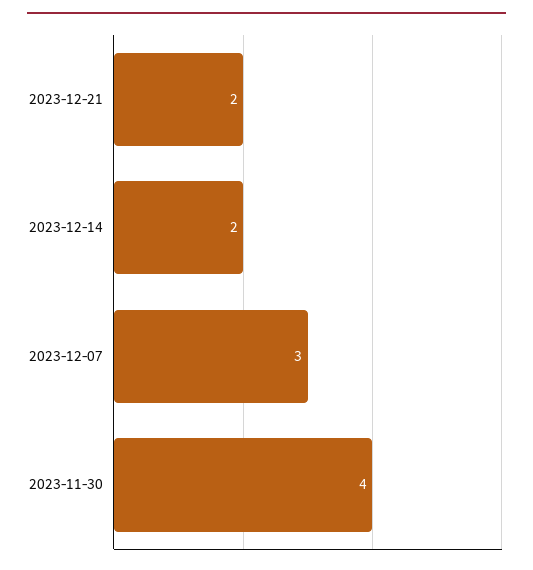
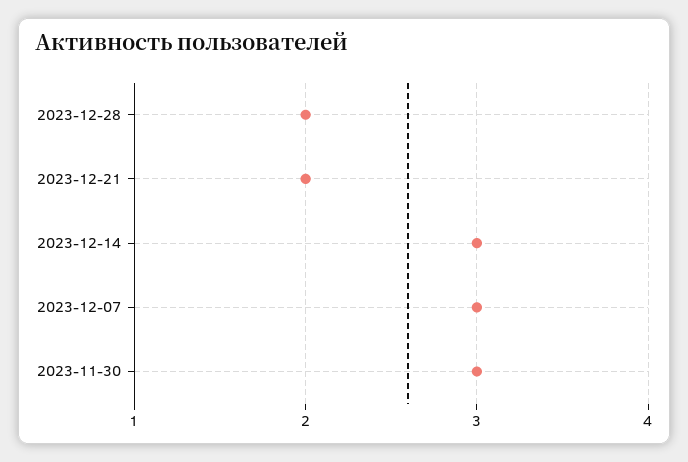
2023-12-14: 2 -> 3
2023-11-30: 4 -> 3
2023-12-28: none -> 2

